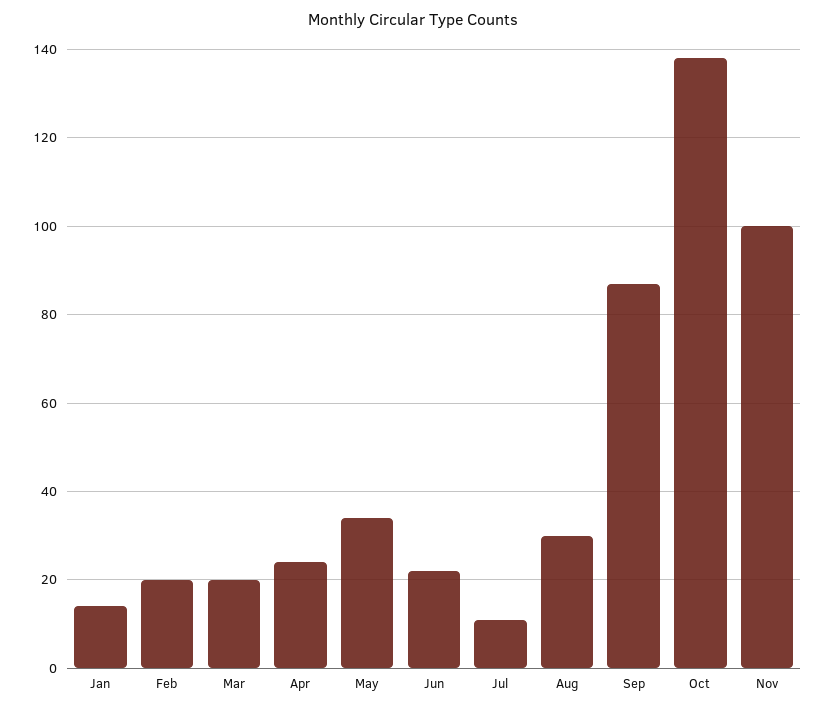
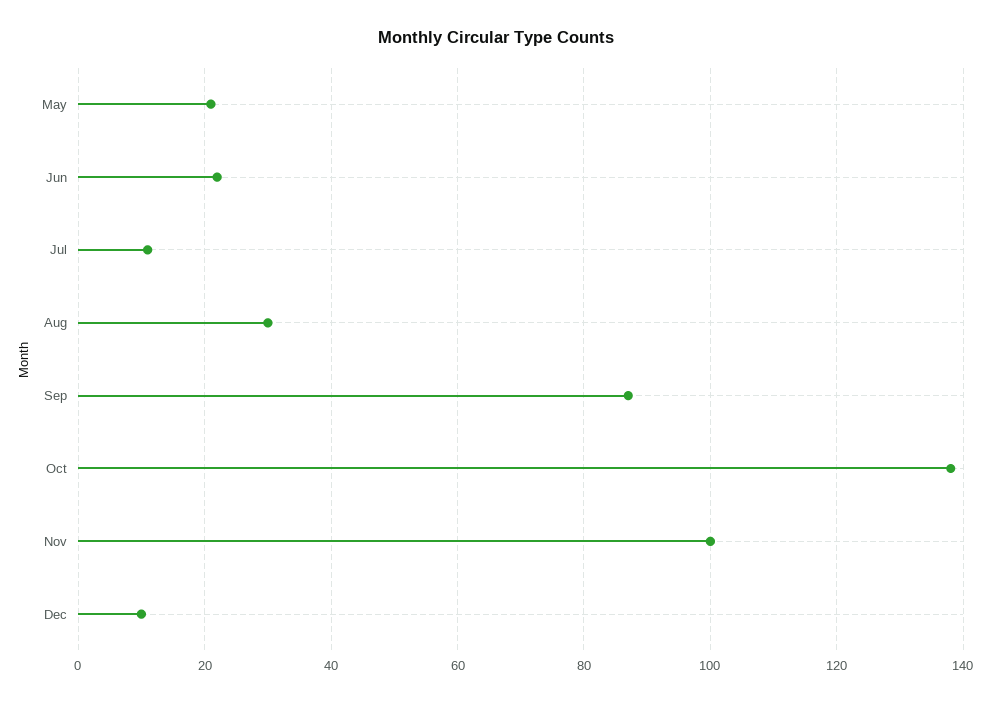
Jan: 15 -> none
Feb: 20 -> none
Mar: 20 -> none
Apr: 25 -> none
May: 35 -> 20
Dec: none -> 10

